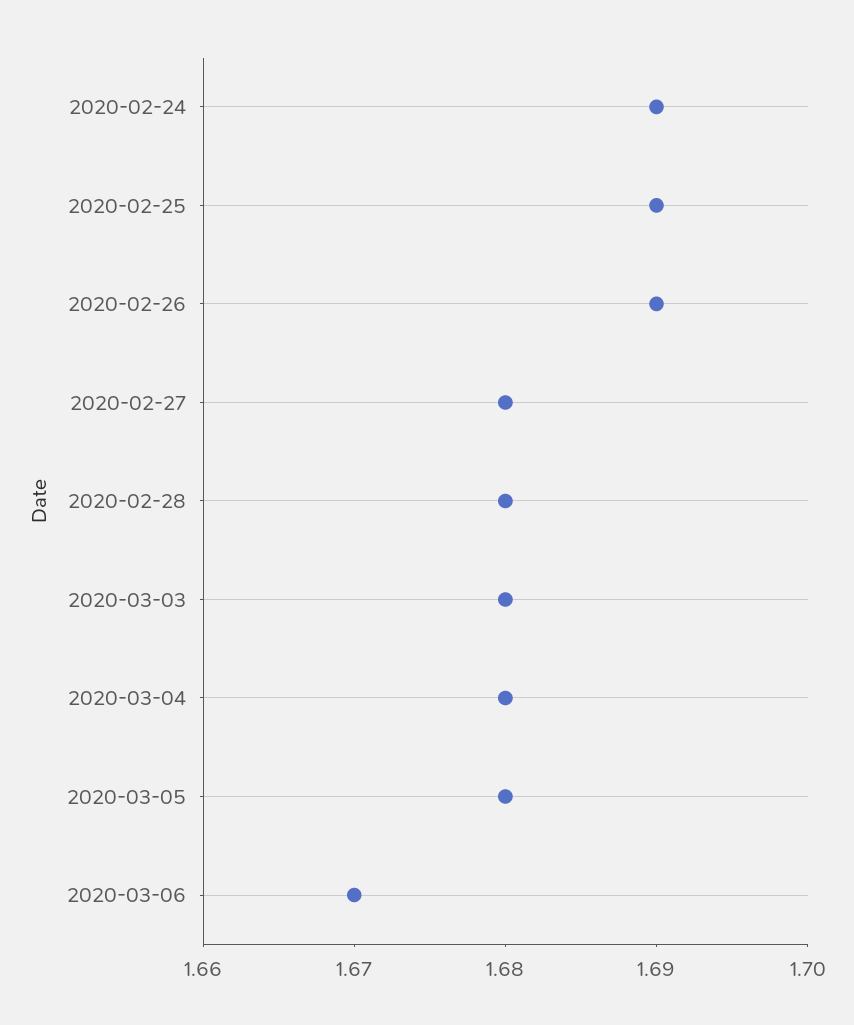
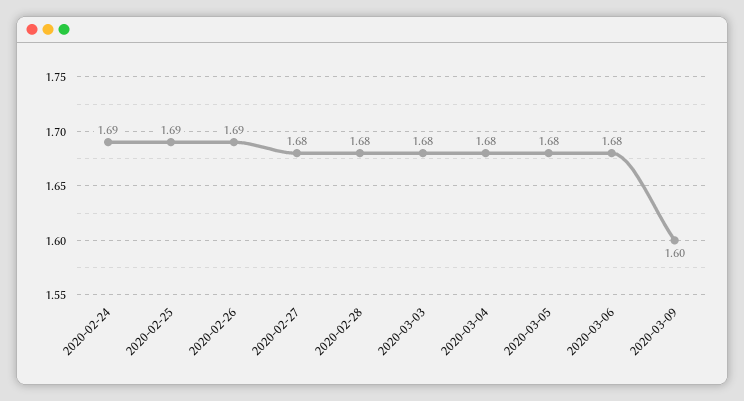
2020-03-06: 1.67 -> 1.68
2020-03-09: none -> 1.6

